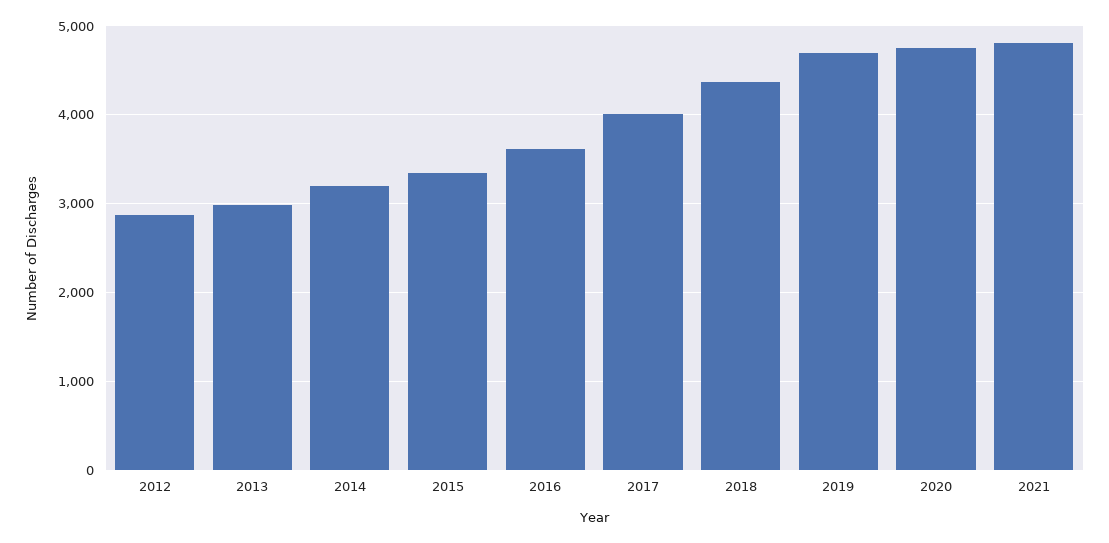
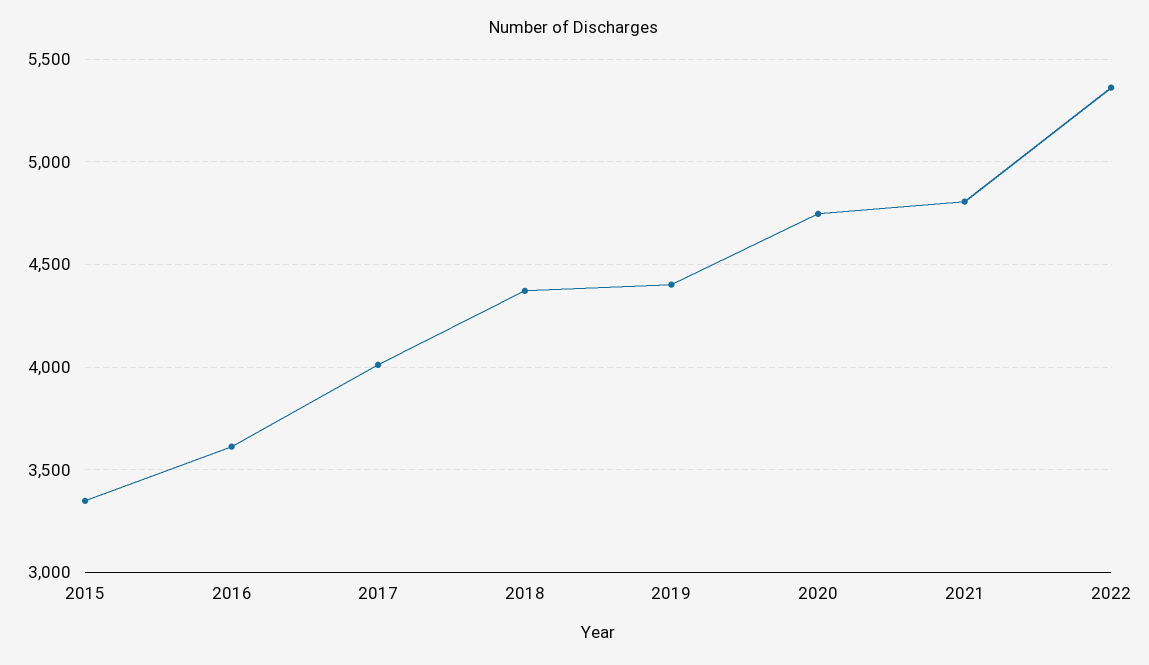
2012: 2900 -> none
2013: 3000 -> none
2014: 3200 -> none
2019: 4700 -> 4400
2022: none -> 5350

